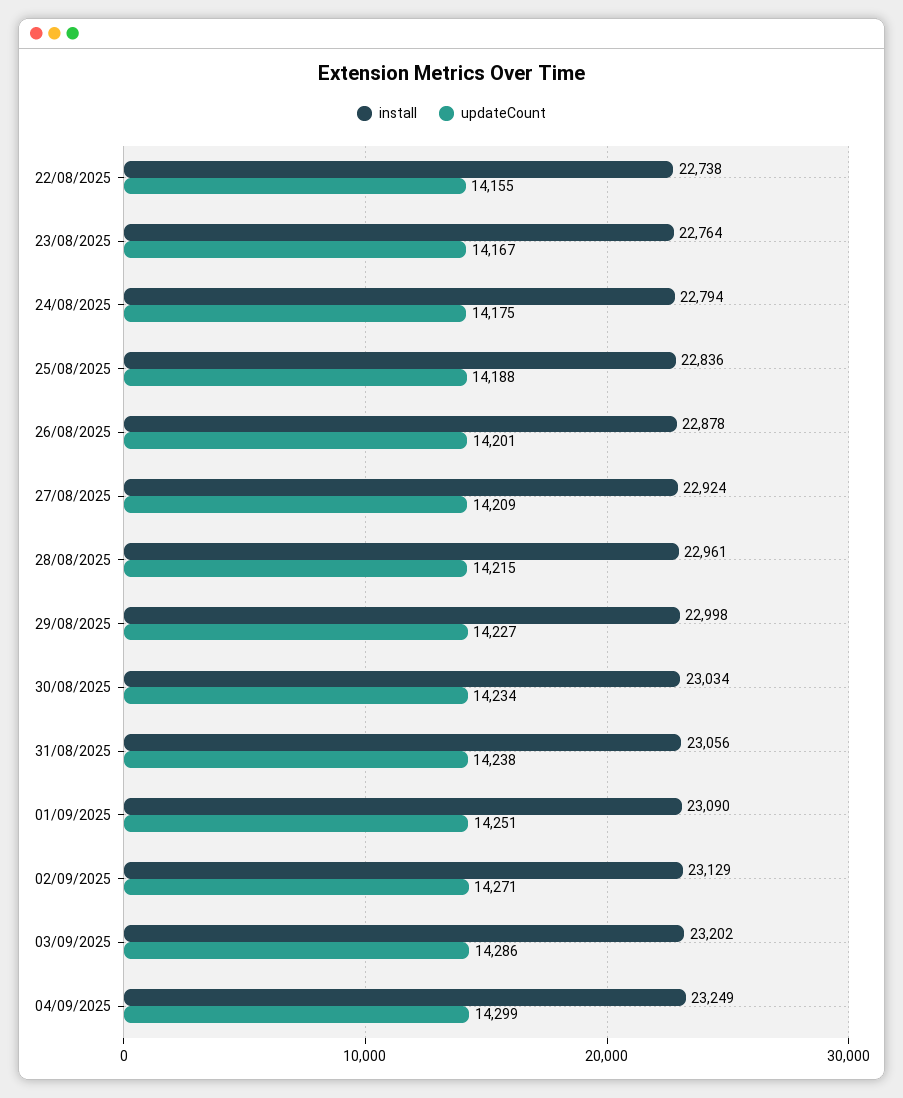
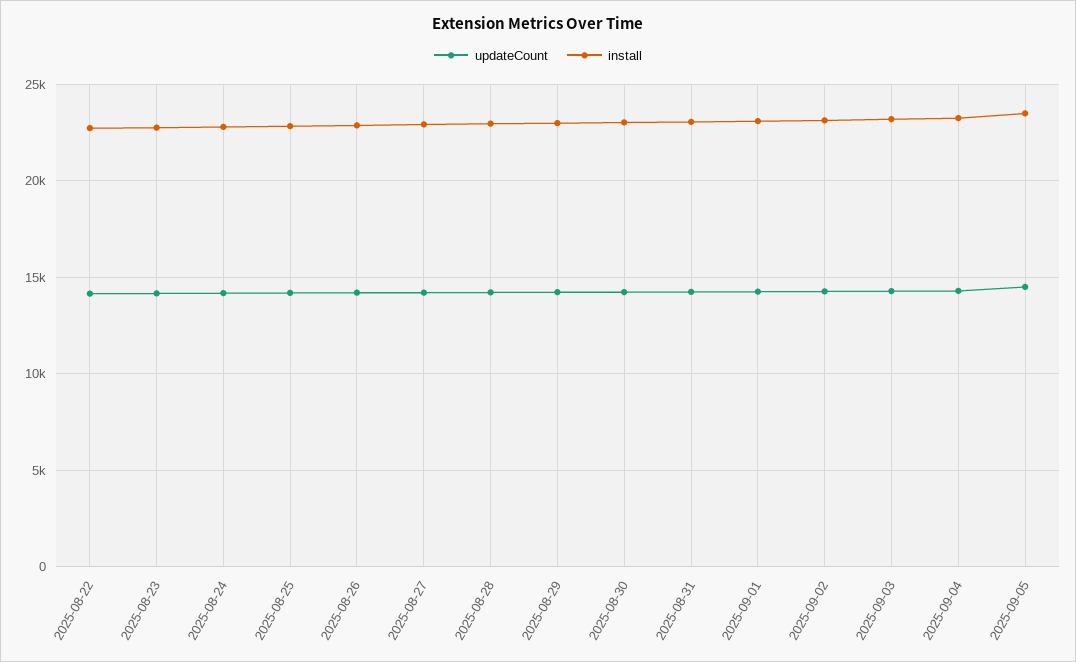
updateCount, 2025-09-05: none -> 14500
install, 2025-09-05: none -> 23500

